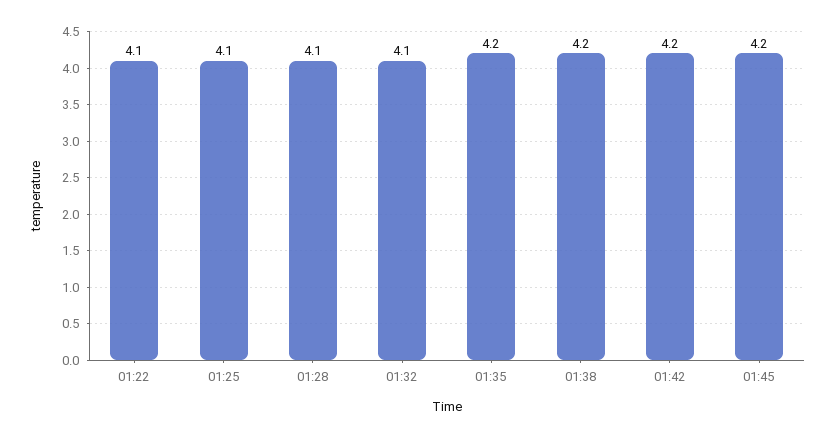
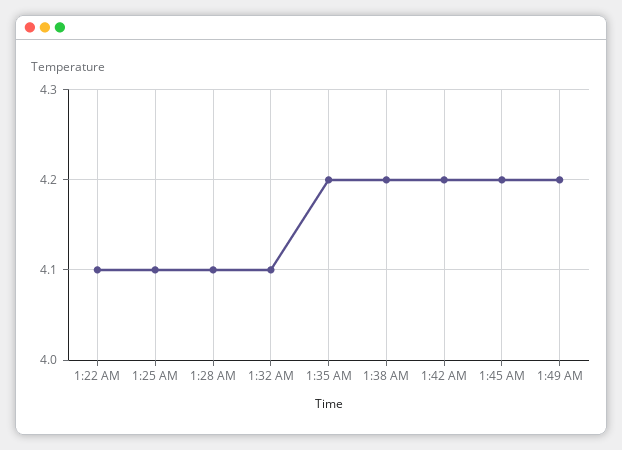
1:49 AM: none -> 4.2

